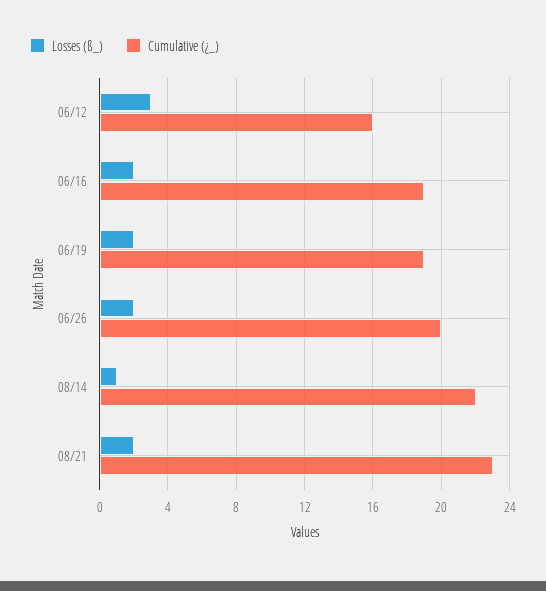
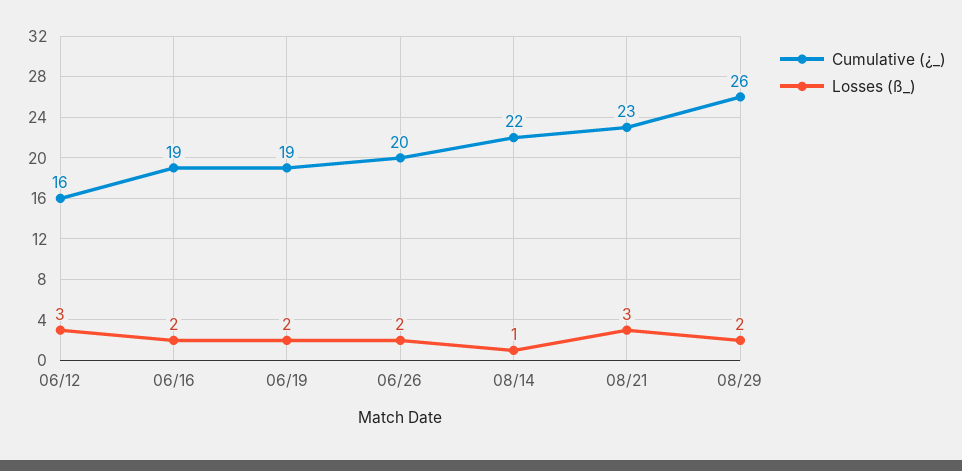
Losses (ß_), 08/21: 2 -> 3
Cumulative (¿_), 08/29: none -> 26
Losses (ß_), 08/29: none -> 2

